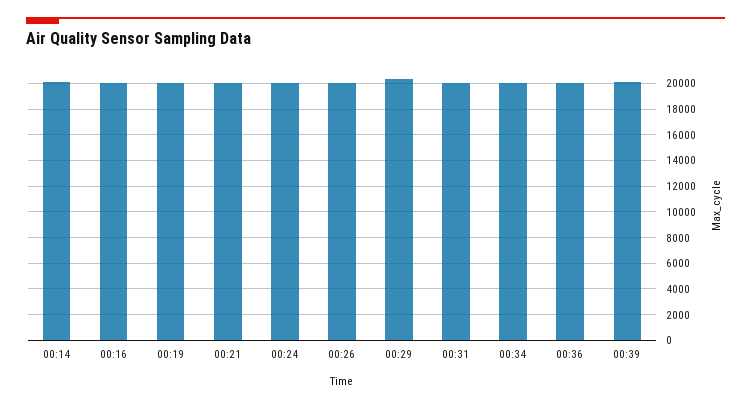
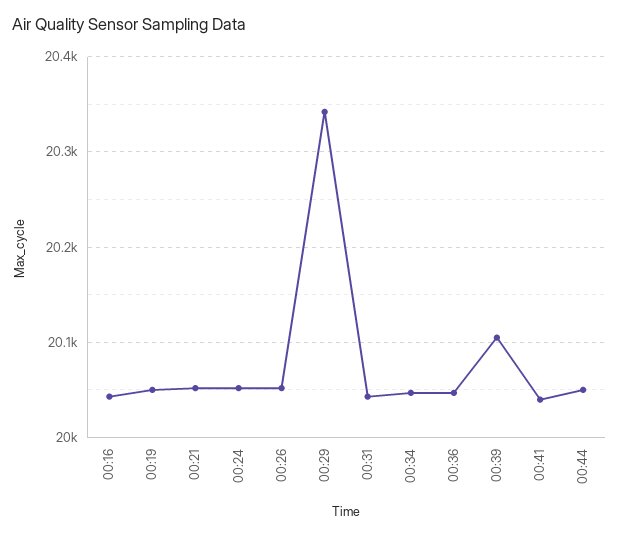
00:14: 20000 -> none
00:41: none -> 20040
00:44: none -> 20050

